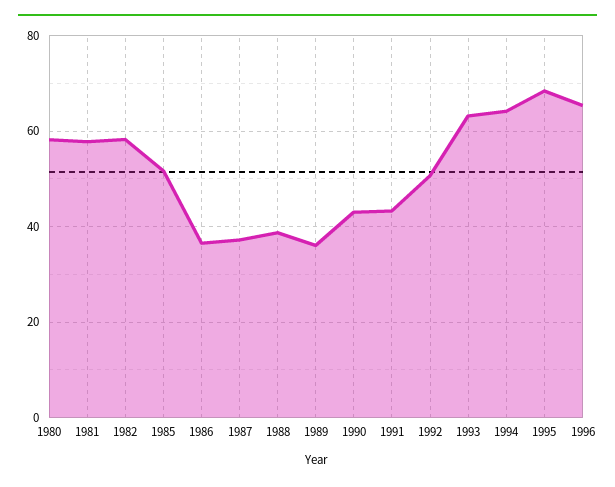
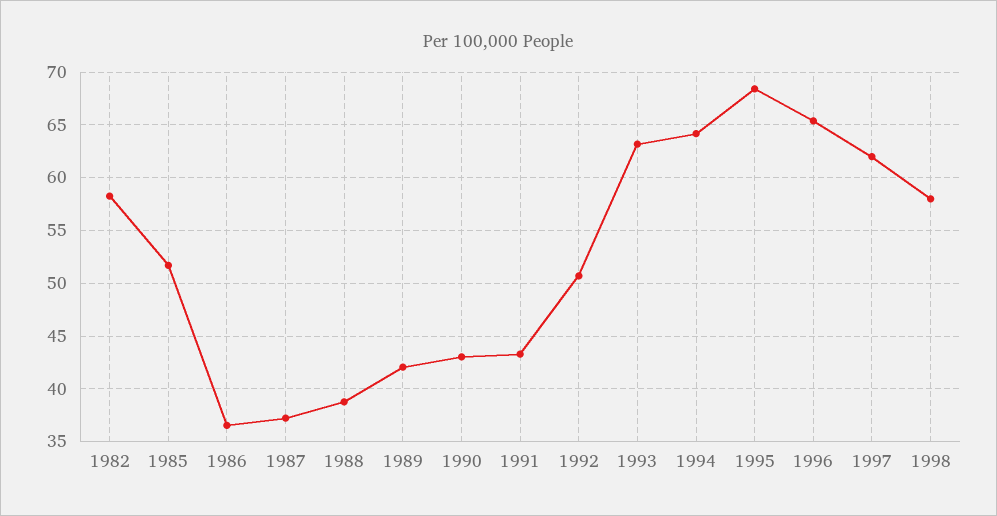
1980: 58 -> none
1981: 58 -> none
1989: 36 -> 42
1997: none -> 62
1998: none -> 58

